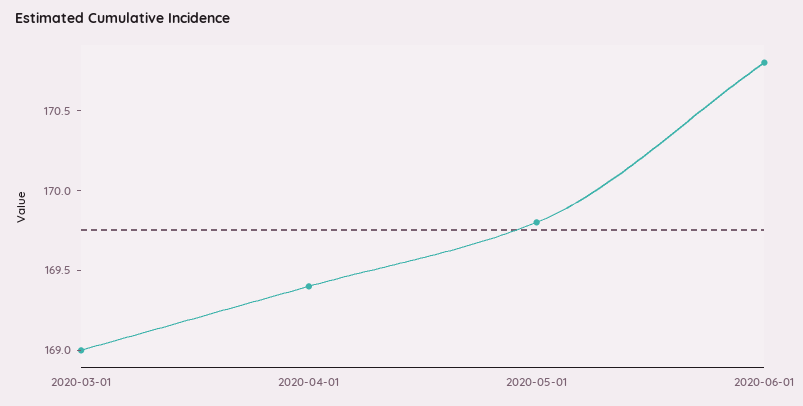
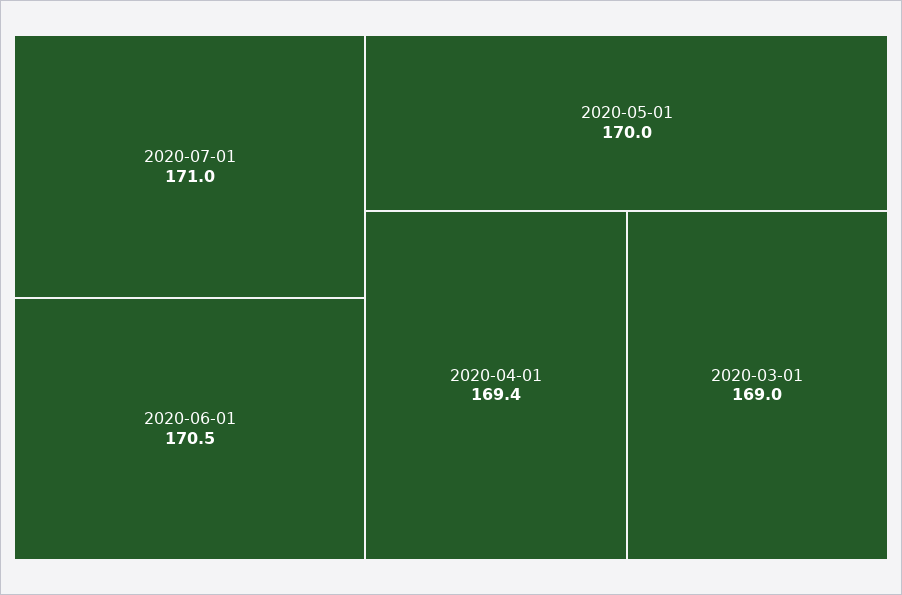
2020-05-01: 169.8 -> 170
2020-06-01: 170.8 -> 170.5
2020-07-01: none -> 171

